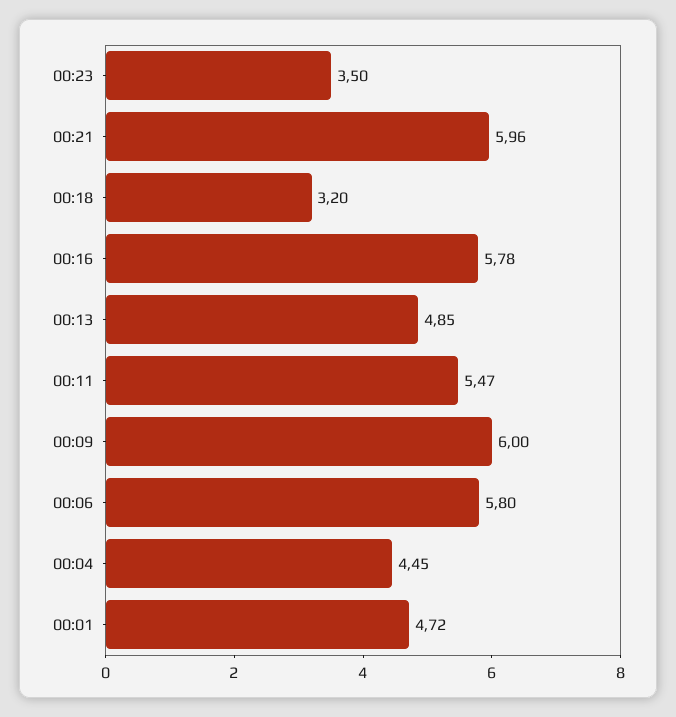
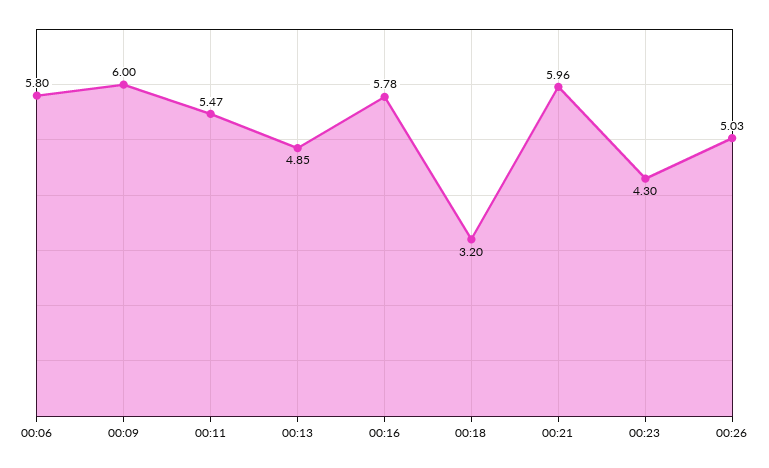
00:23: 3.5 -> 4.3
00:04: 4.45 -> none
00:01: 4.72 -> none
00:26: none -> 5.03

